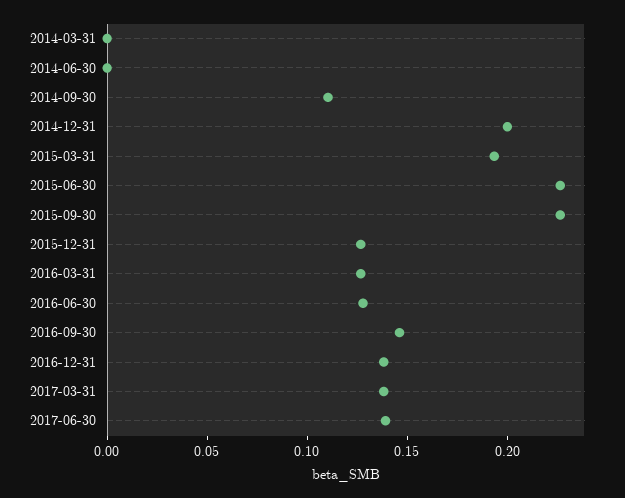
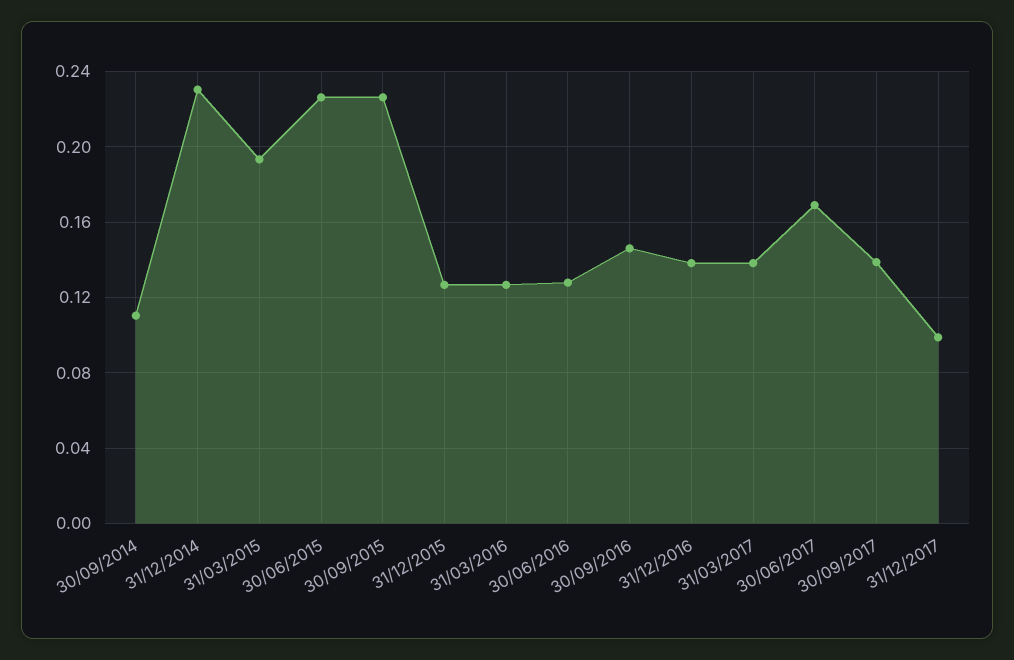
2014-03-31: 0 -> none
2014-06-30: 0 -> none
2014-12-31: 0.2 -> 0.23
2017-06-30: 0.14 -> 0.17
30/09/2017: none -> 0.14
31/12/2017: none -> 0.1

